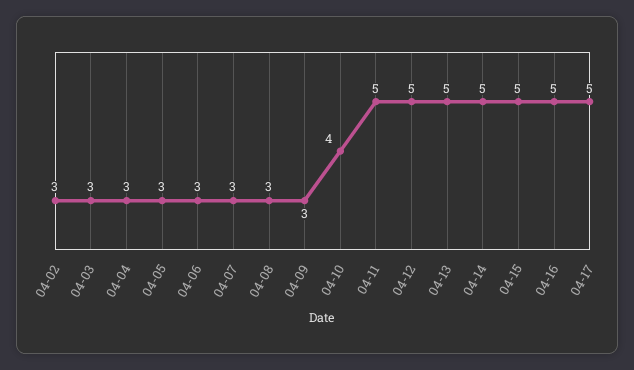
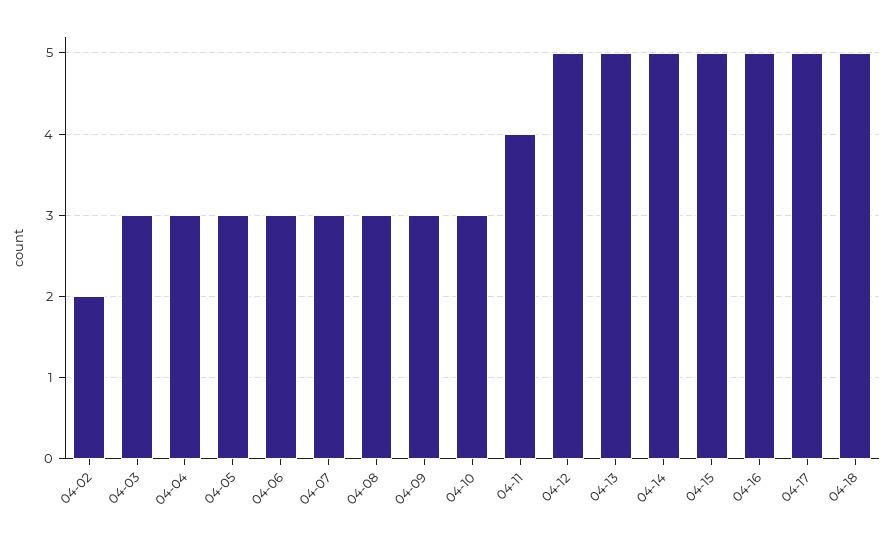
04-02: 3 -> 2
04-10: 4 -> 3
04-11: 5 -> 4
04-18: none -> 5

